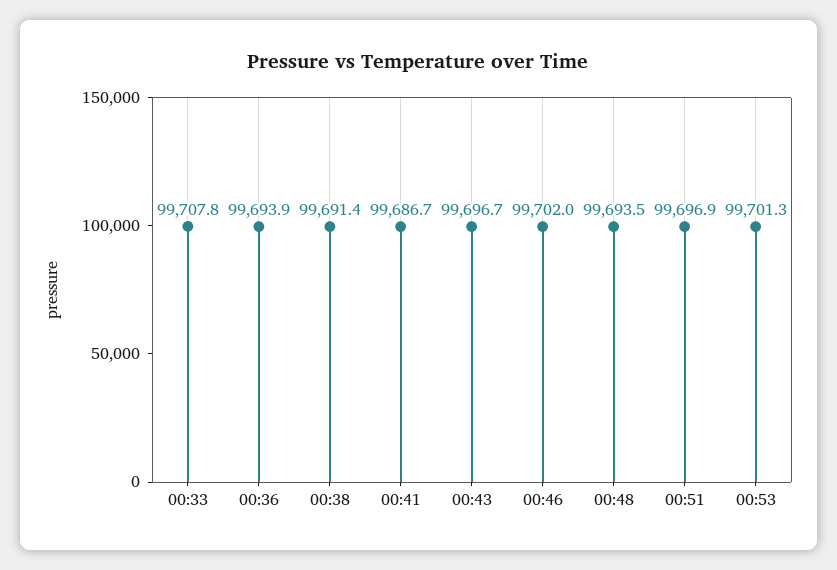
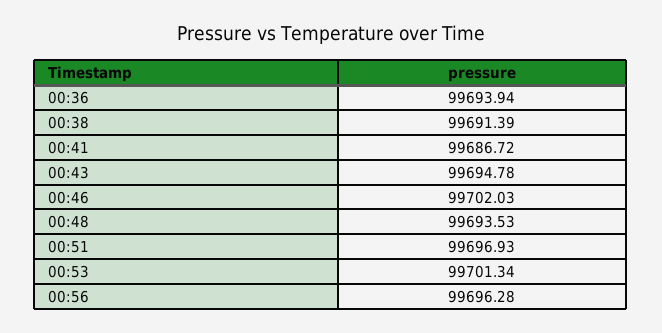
00:33: 99707.8 -> none
00:43: 99696.7 -> 99694.78
00:56: none -> 99696.28

